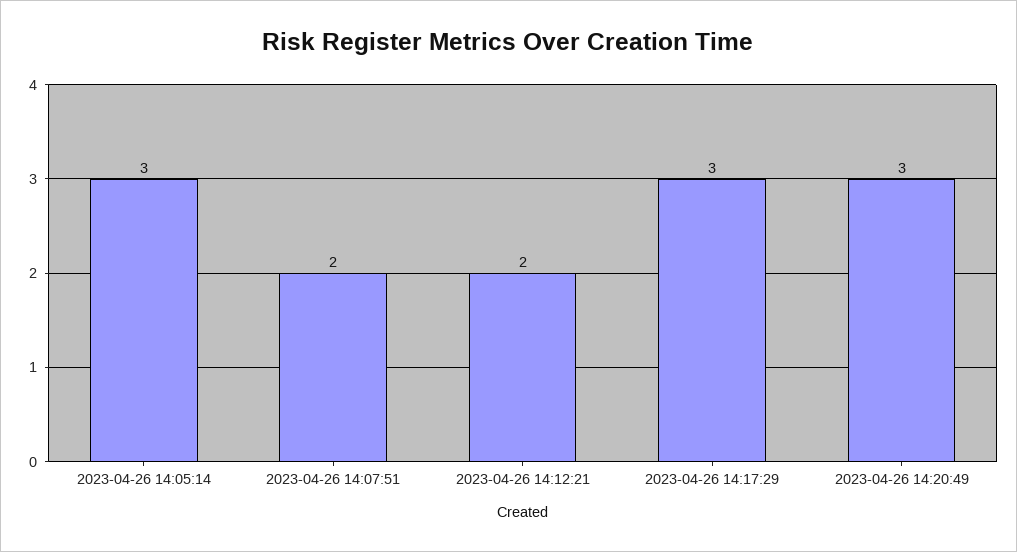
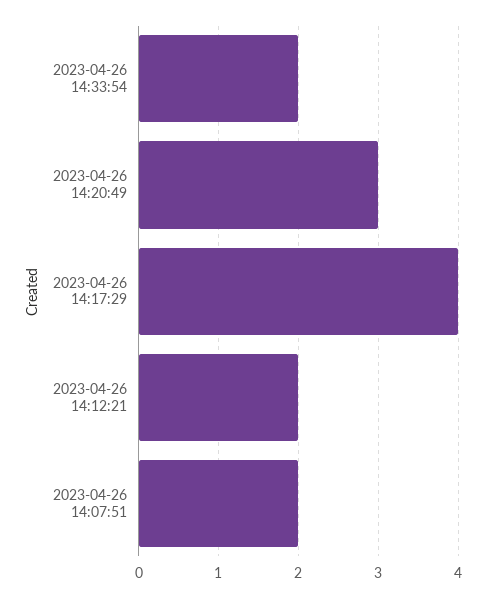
2023-04-26 14:05:14: 3 -> none
2023-04-26 14:17:29: 3 -> 4
2023-04-26 14:33:54: none -> 2

